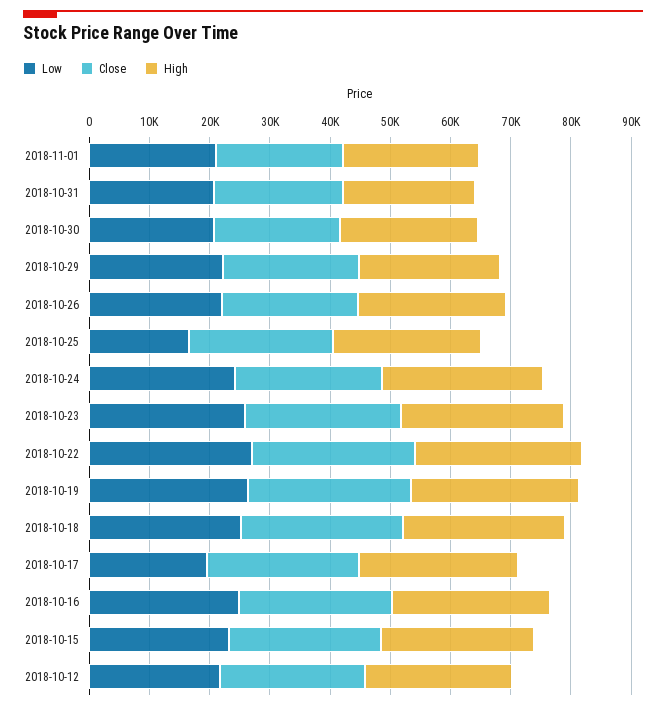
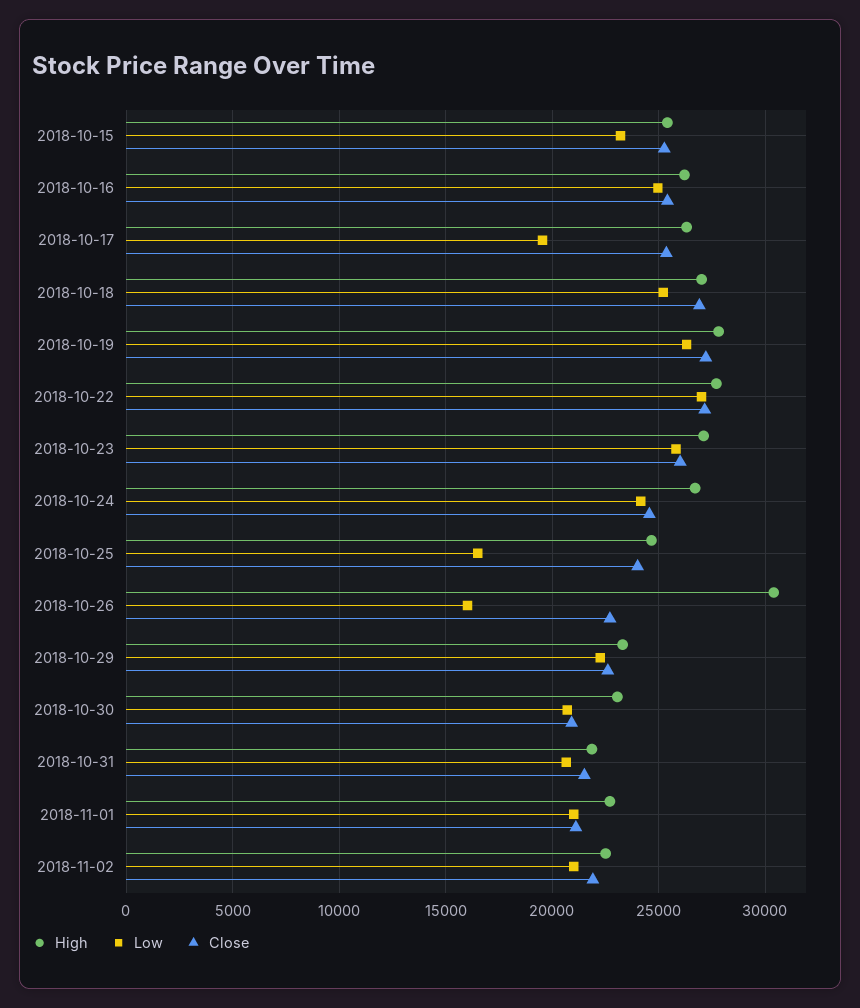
Low, 2018-10-26: 22000 -> 16000
High, 2018-10-26: 24000 -> 30500
Low, 2018-10-12: 22000 -> none
Close, 2018-10-12: 24000 -> none
High, 2018-10-12: 24000 -> none
High, 2018-11-02: none -> 22500
Low, 2018-11-02: none -> 21000
Close, 2018-11-02: none -> 22000

